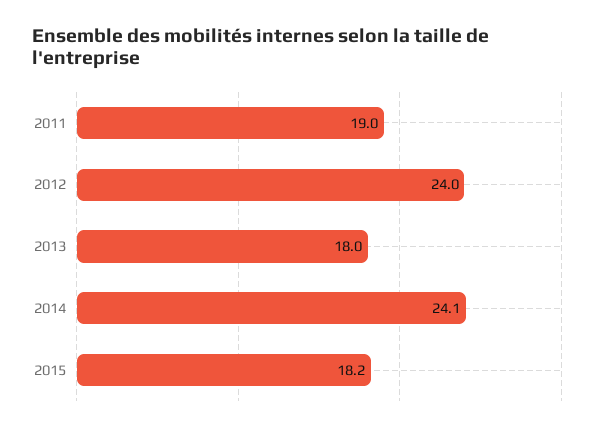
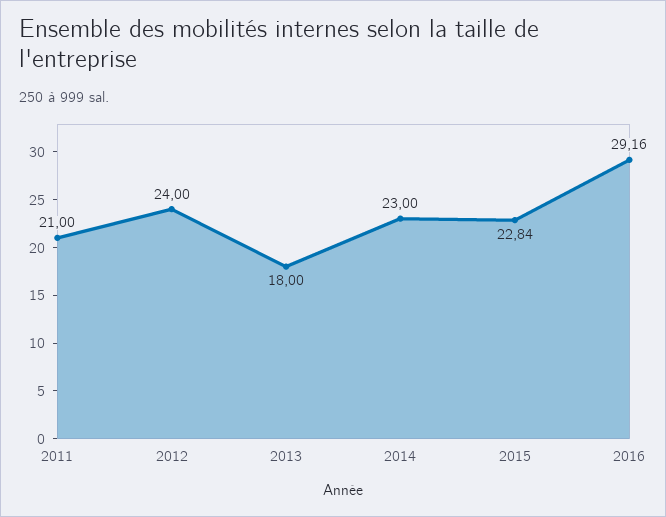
2011: 19 -> 21
2014: 24.1 -> 23
2015: 18.2 -> 22.84
2016: none -> 29.16

